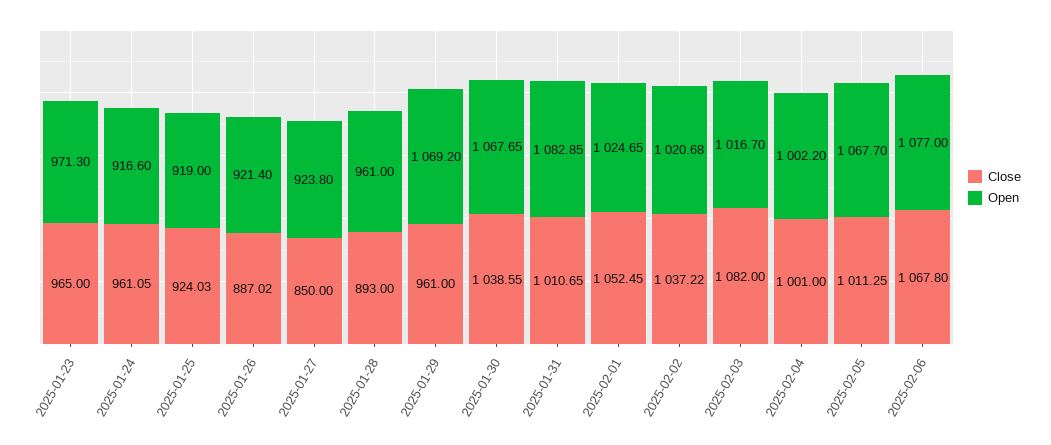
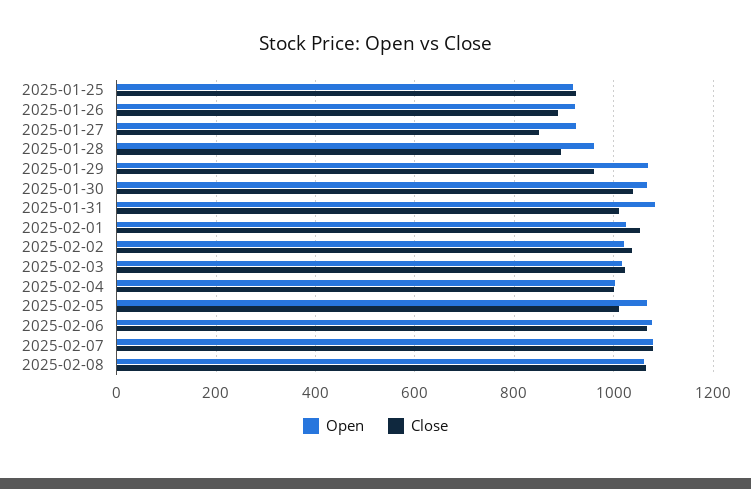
Close, 2025-01-23: 965 -> none
Open, 2025-01-23: 971.3 -> none
Close, 2025-01-24: 961.05 -> none
Open, 2025-01-24: 916.6 -> none
Close, 2025-02-03: 1082 -> 1020
Open, 2025-02-07: none -> 1080
Close, 2025-02-07: none -> 1080
Open, 2025-02-08: none -> 1060
Close, 2025-02-08: none -> 1060

